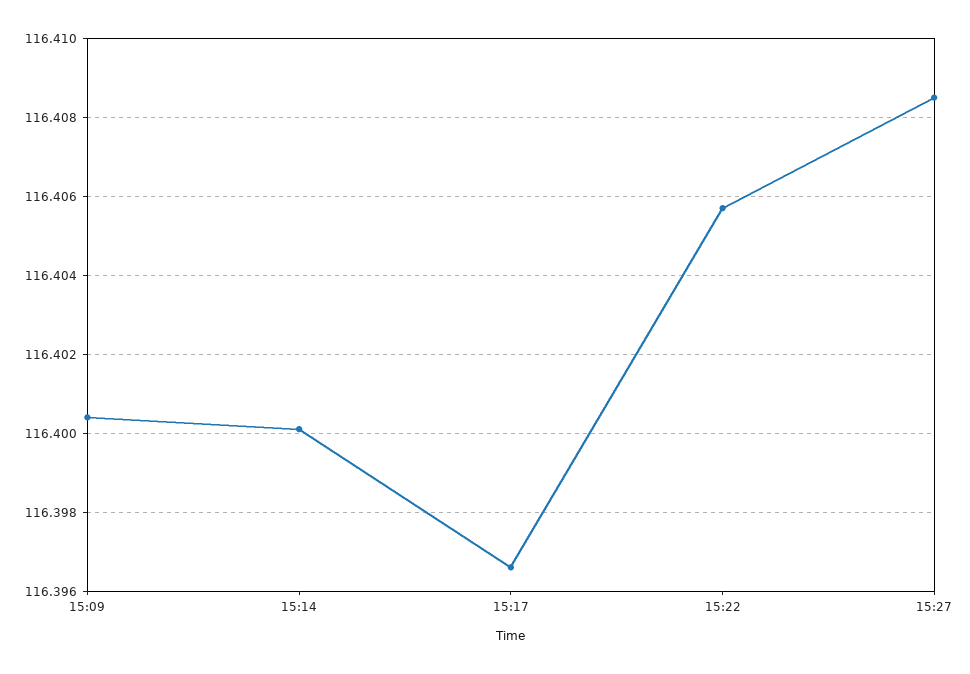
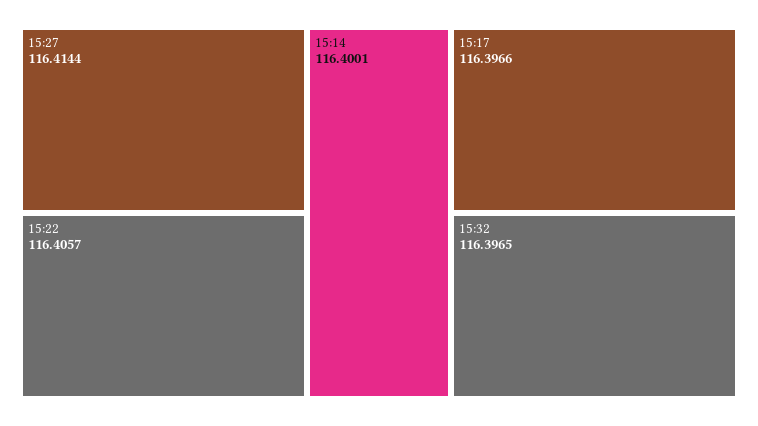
15:09: 116.4005 -> none
15:27: 116.4085 -> 116.4144
15:32: none -> 116.3965

